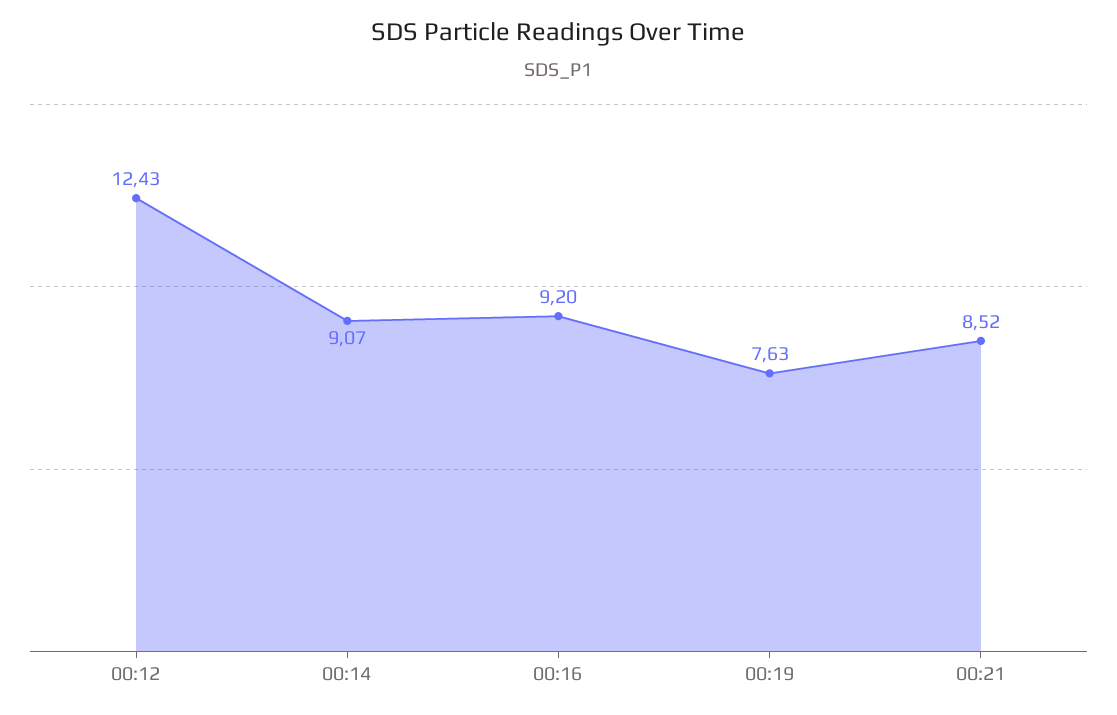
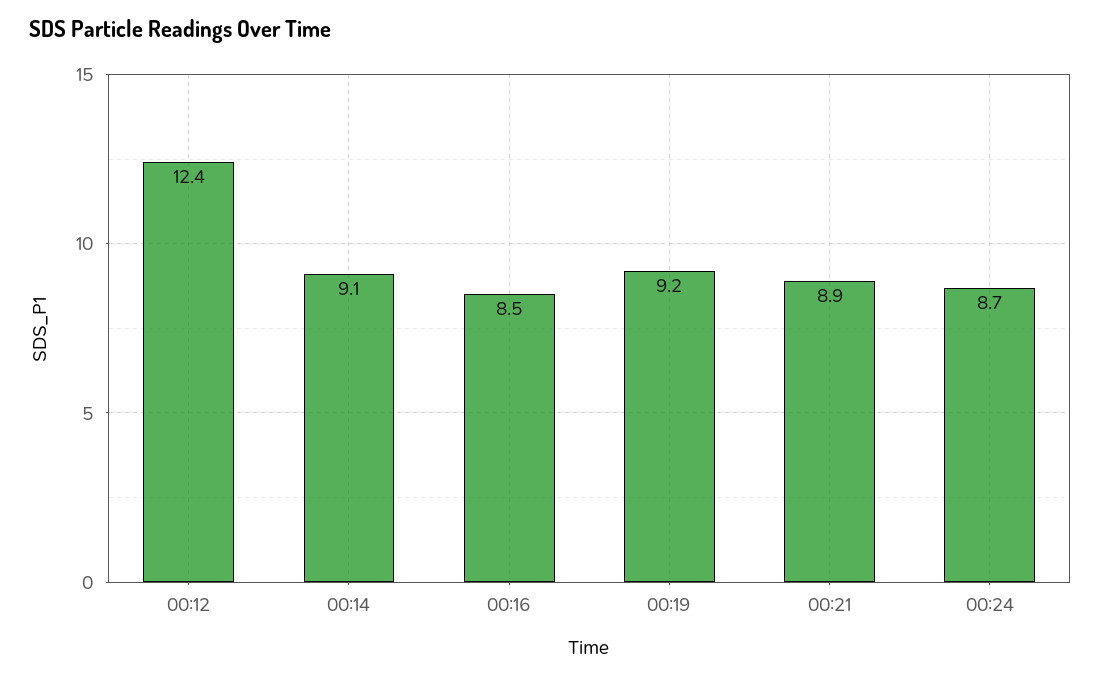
00:16: 9.2 -> 8.5
00:19: 7.63 -> 9.2
00:21: 8.52 -> 8.9
00:24: none -> 8.7

